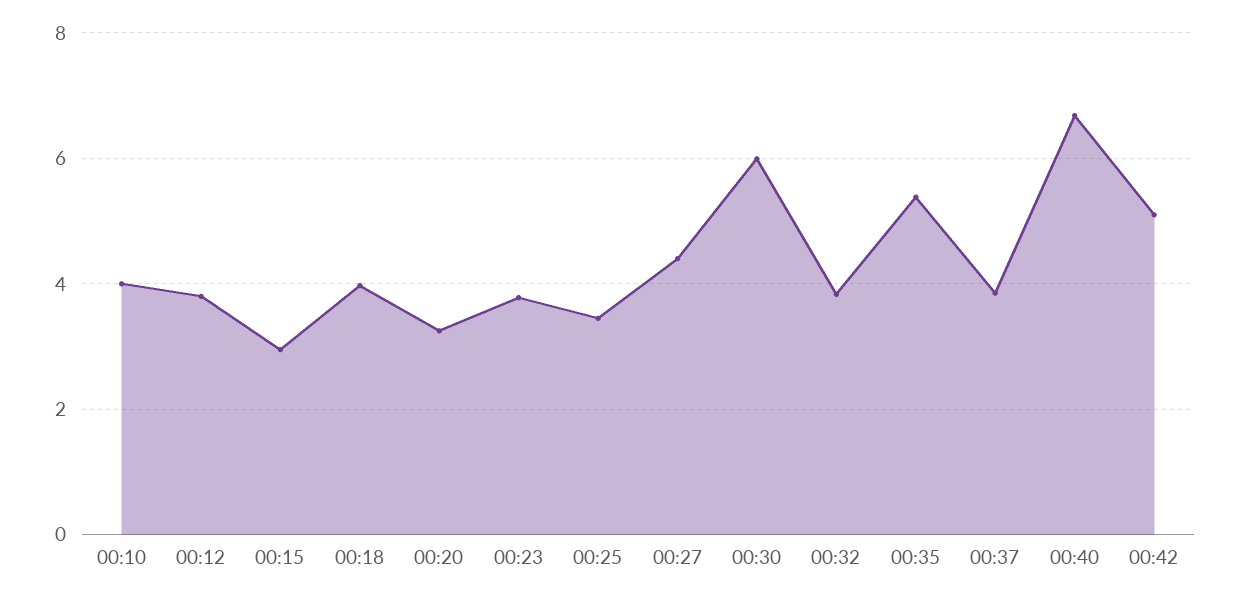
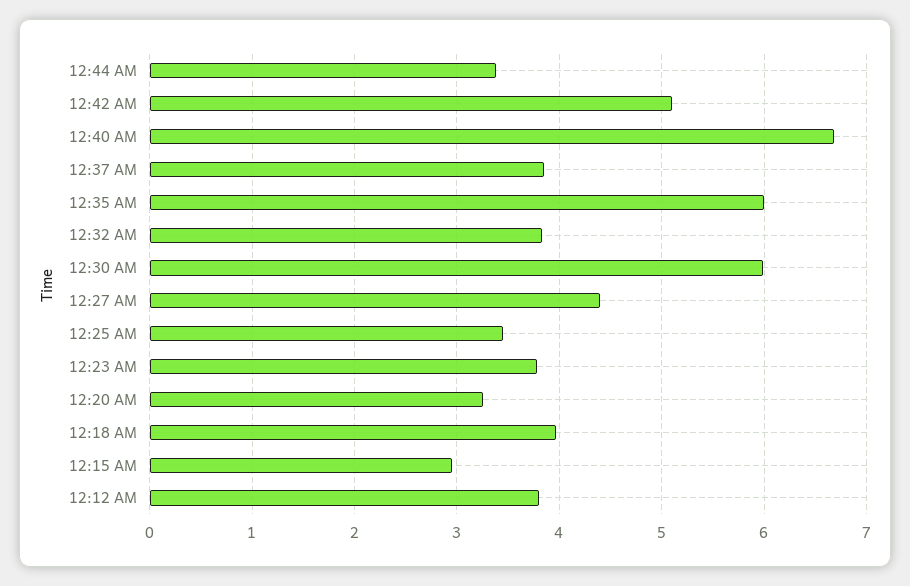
00:10: 4 -> none
00:35: 5.4 -> 6
12:44 AM: none -> 3.4

